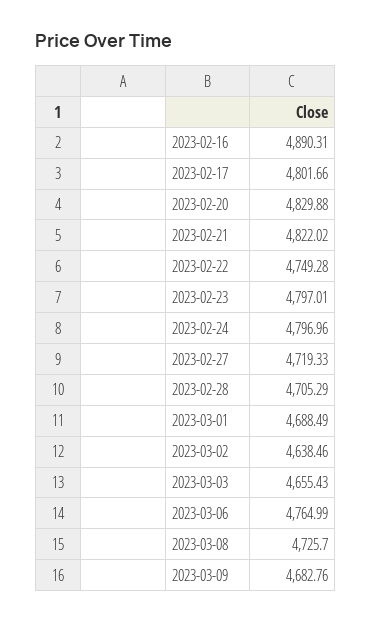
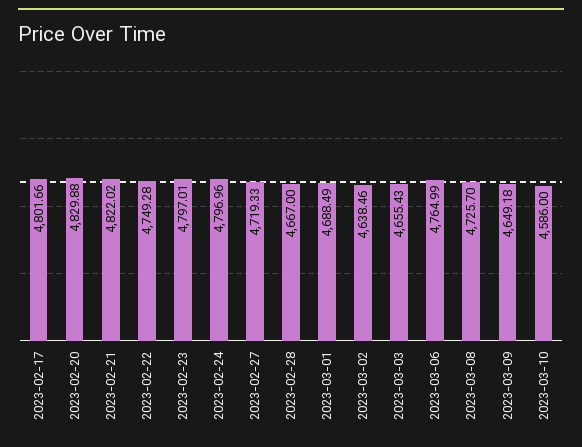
2023-02-16: 4890.31 -> none
2023-02-28: 4705.29 -> 4667
2023-03-09: 4682.76 -> 4649.18
2023-03-10: none -> 4586

